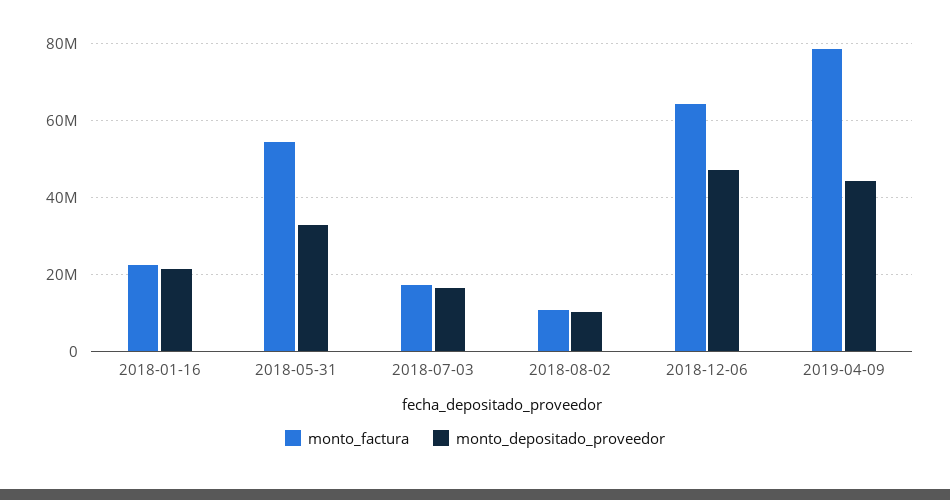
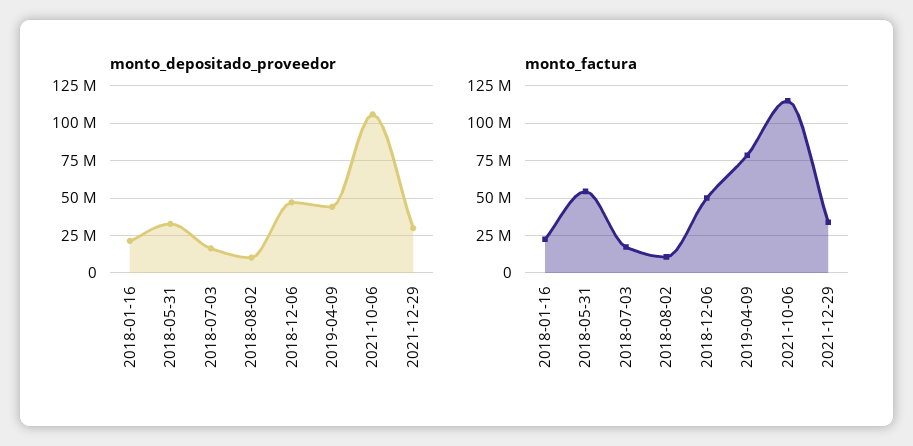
monto_factura, 2018-12-06: 64000000 -> 50000000
monto_depositado_proveedor, 2021-10-06: none -> 105000000
monto_depositado_proveedor, 2021-12-29: none -> 30000000
monto_factura, 2021-10-06: none -> 115000000
monto_factura, 2021-12-29: none -> 35000000

